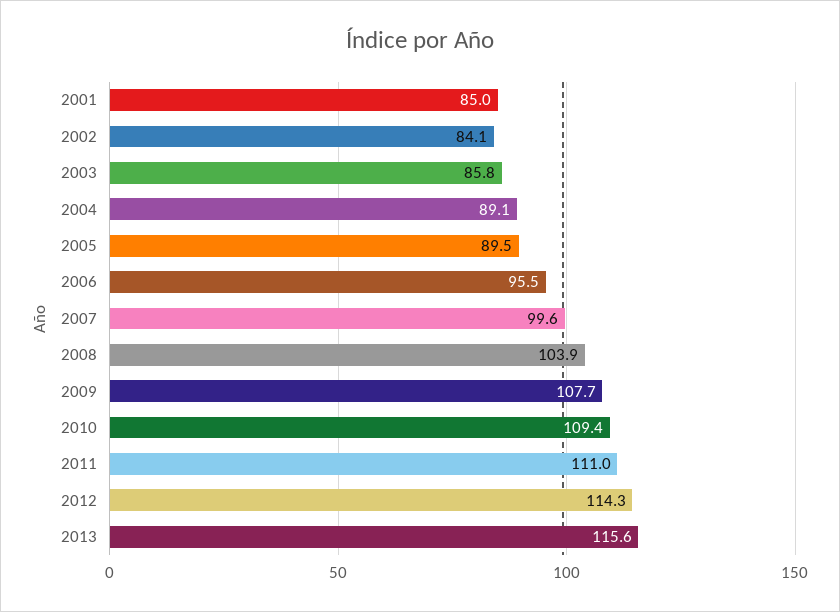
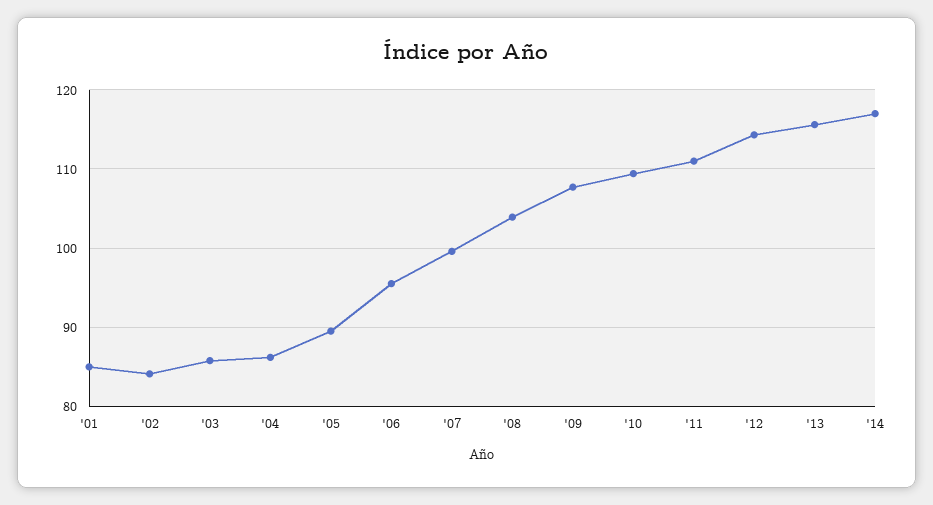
2004: 89.1 -> 86
'14: none -> 117

